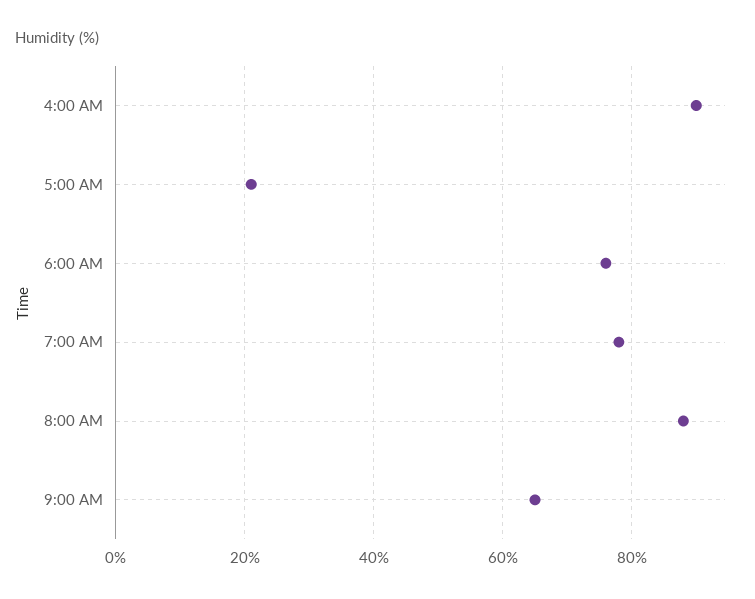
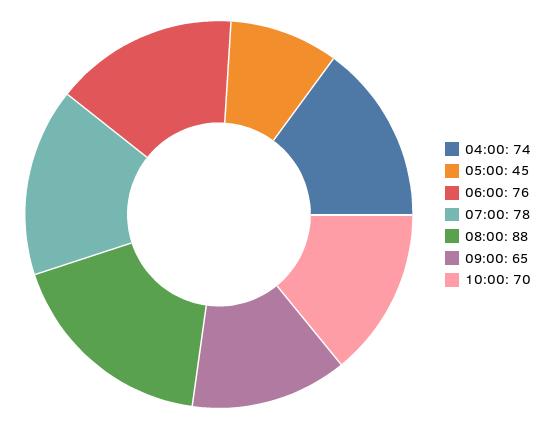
4:00 AM: 90 -> 74
5:00 AM: 20 -> 45
10:00: none -> 70

